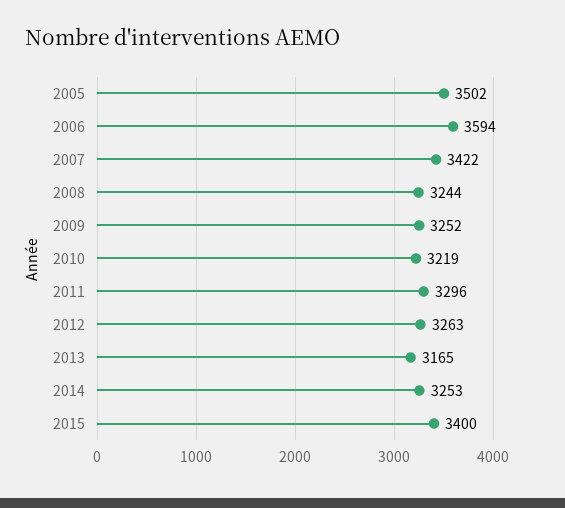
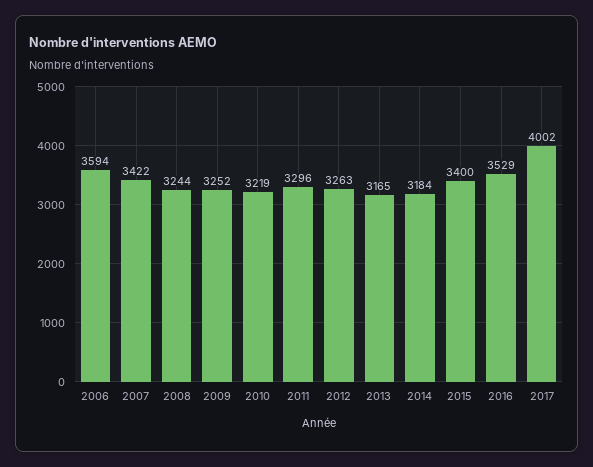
2005: 3502 -> none
2014: 3253 -> 3184
2016: none -> 3529
2017: none -> 4002

